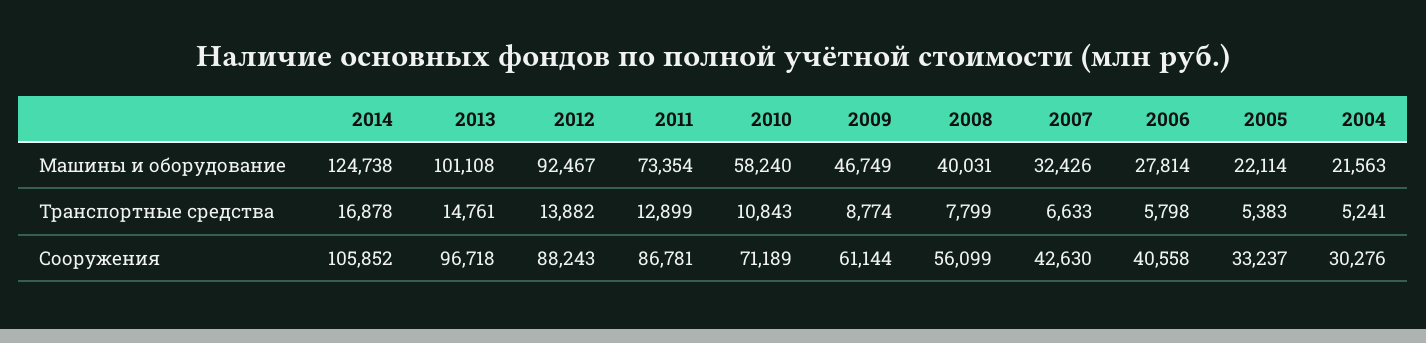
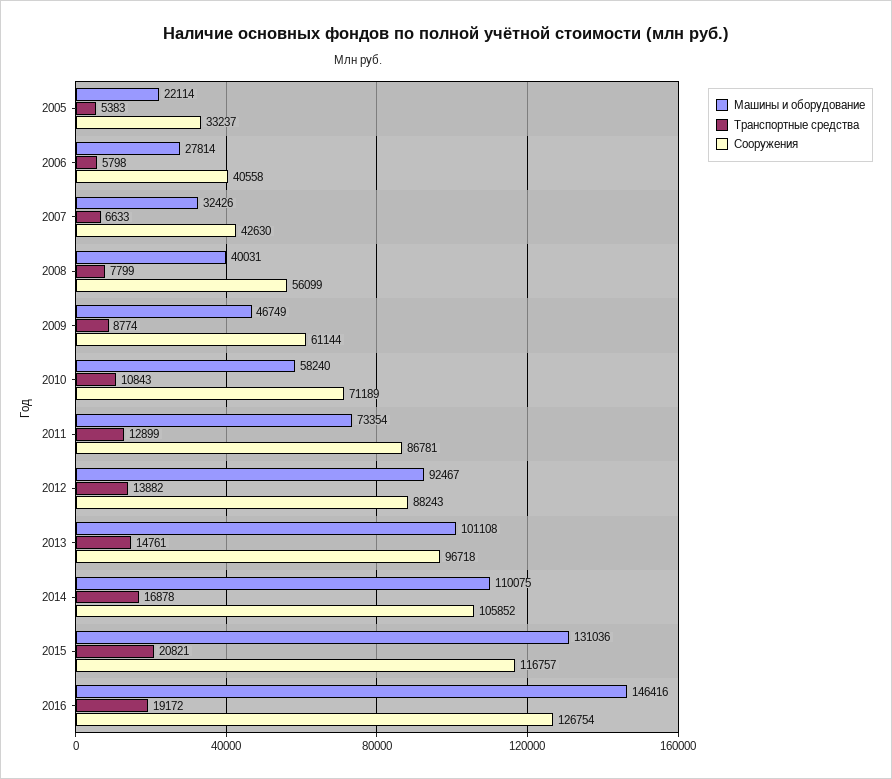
Машины и оборудование, 2014: 124738 -> 110075
Машины и оборудование, 2004: 21563 -> none
Транспортные средства, 2004: 5241 -> none
Сооружения, 2004: 30276 -> none
Машины и оборудование, 2015: none -> 131036
Транспортные средства, 2015: none -> 20821
Сооружения, 2015: none -> 116757
Машины и оборудование, 2016: none -> 146416
Транспортные средства, 2016: none -> 19172
Сооружения, 2016: none -> 126754

